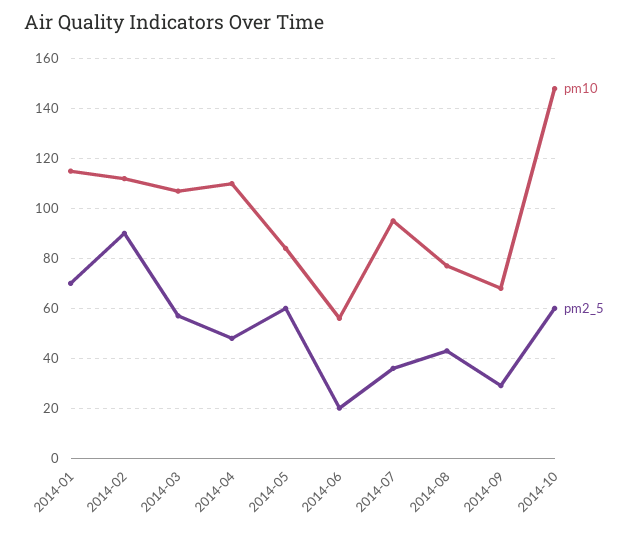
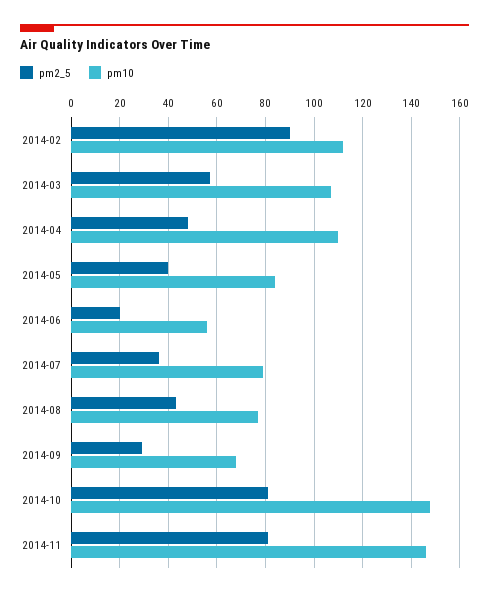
pm10, 2014-01: 115 -> none
pm2_5, 2014-01: 70 -> none
pm2_5, 2014-05: 60 -> 40
pm10, 2014-07: 95 -> 80
pm2_5, 2014-10: 60 -> 80
pm2_5, 2014-11: none -> 80
pm10, 2014-11: none -> 145

